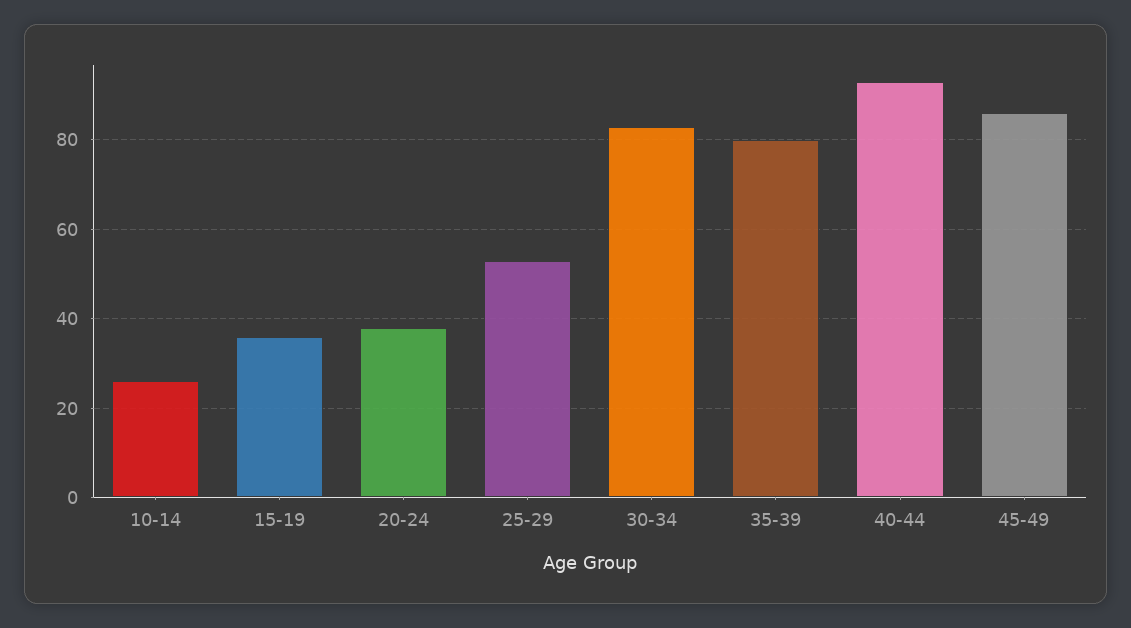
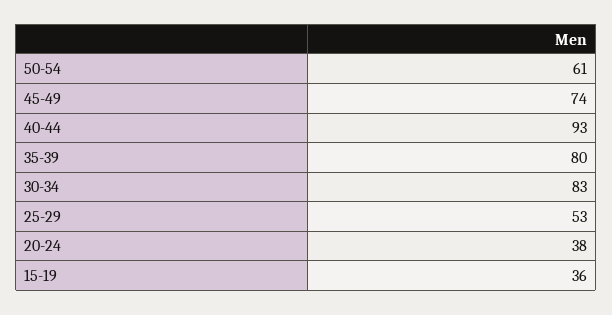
10-14: 25 -> none
45-49: 85 -> 74
50-54: none -> 61

